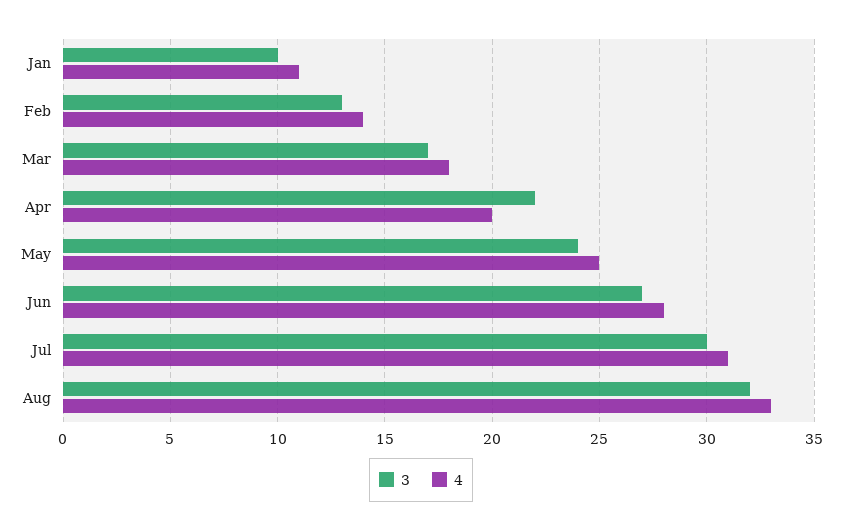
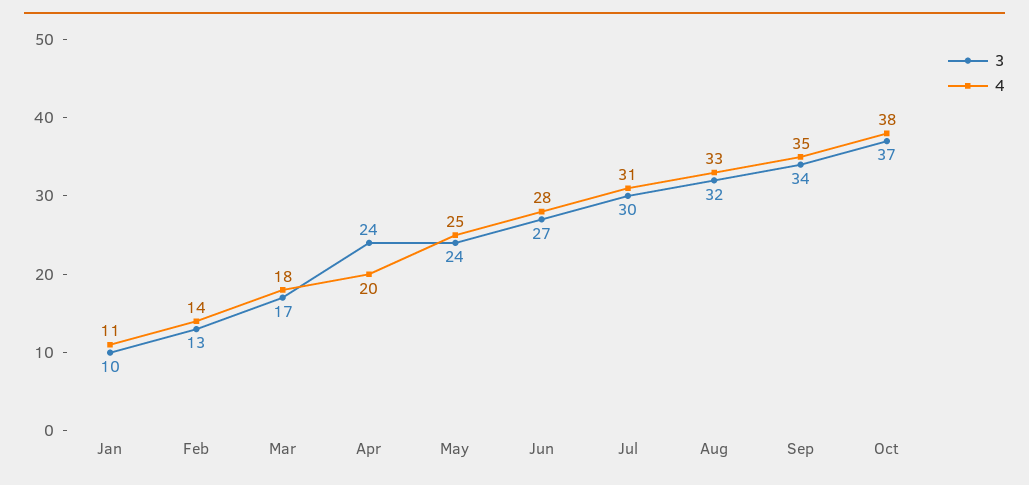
3, Apr: 22 -> 24
3, Sep: none -> 34
4, Sep: none -> 35
3, Oct: none -> 37
4, Oct: none -> 38

